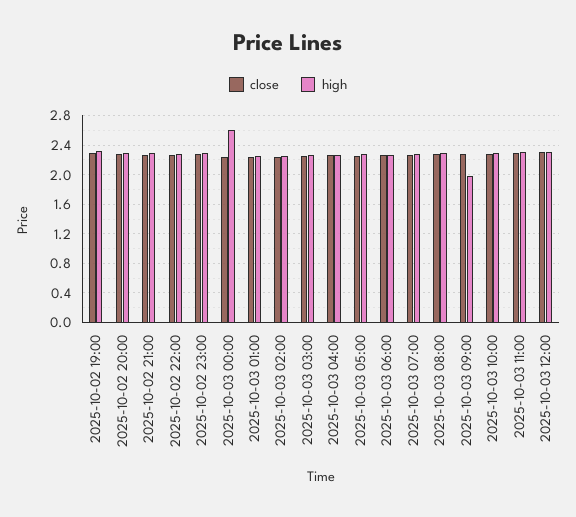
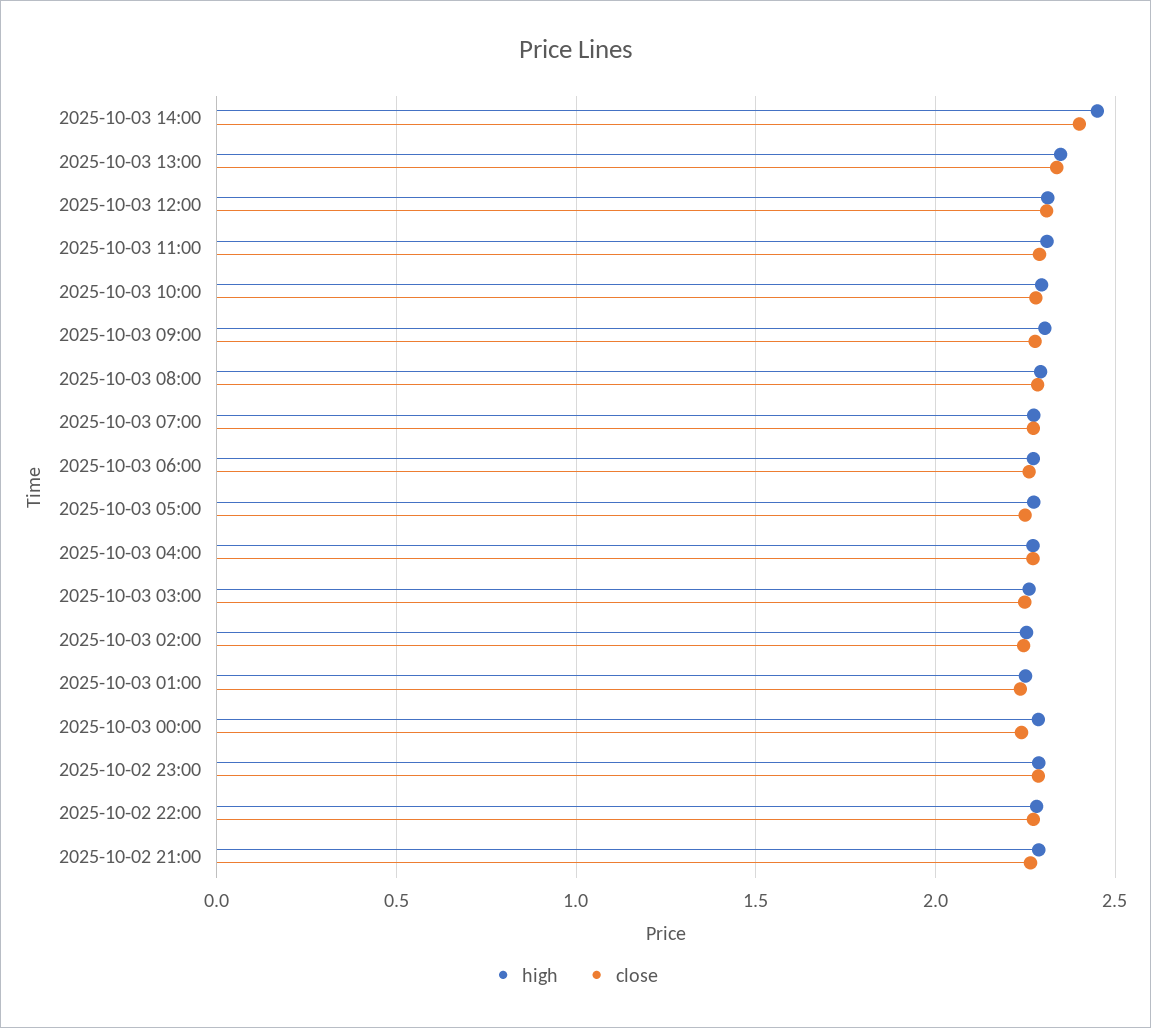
close, 2025-10-02 19:00: 2.3 -> none
high, 2025-10-02 19:00: 2.3 -> none
close, 2025-10-02 20:00: 2.3 -> none
high, 2025-10-02 20:00: 2.3 -> none
high, 2025-10-03 00:00: 2.6 -> 2.3
high, 2025-10-03 09:00: 2 -> 2.3
high, 2025-10-03 14:00: none -> 2.45
close, 2025-10-03 14:00: none -> 2.4
high, 2025-10-03 13:00: none -> 2.35
close, 2025-10-03 13:00: none -> 2.35

